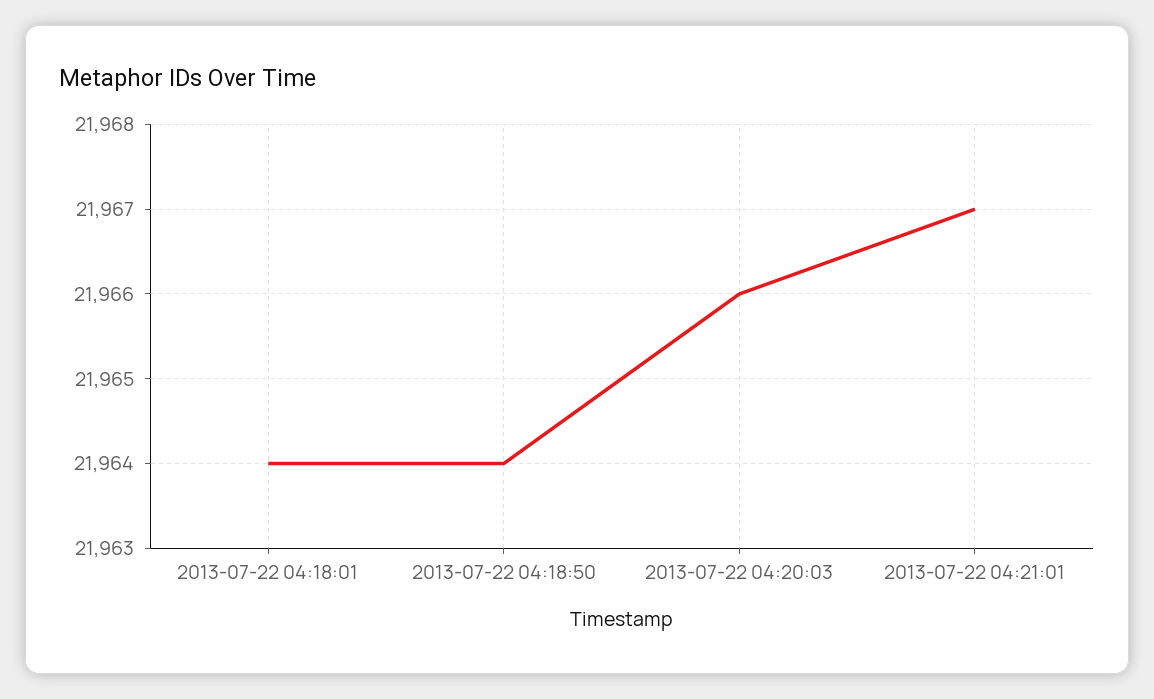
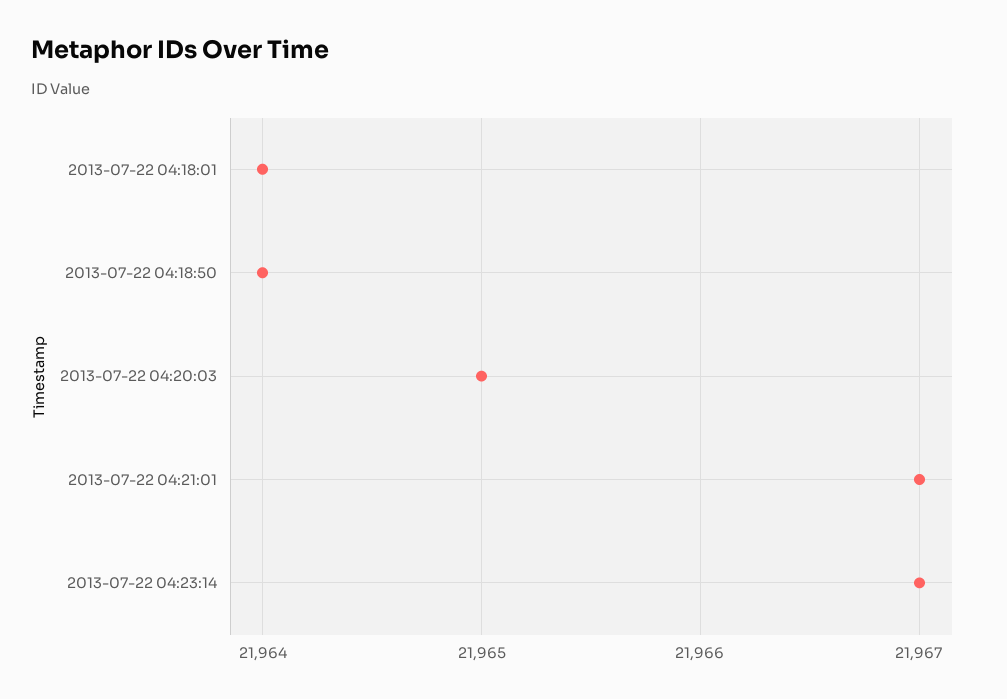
2013-07-22 04:20:03: 21966 -> 21965
2013-07-22 04:23:14: none -> 21967

